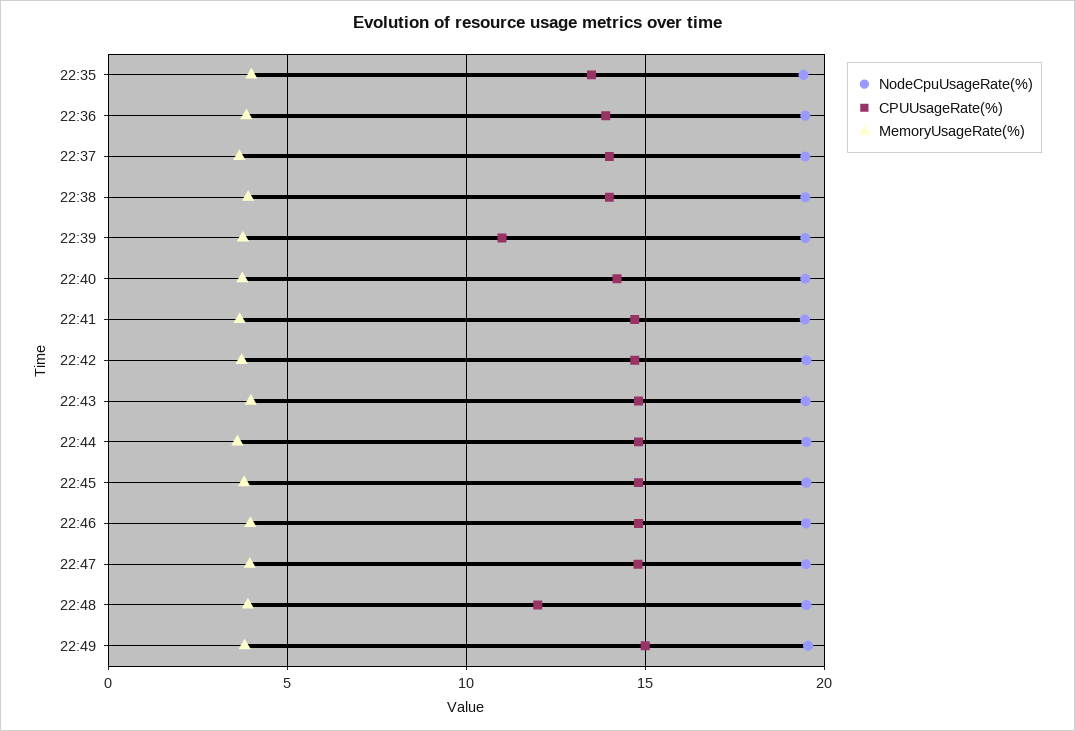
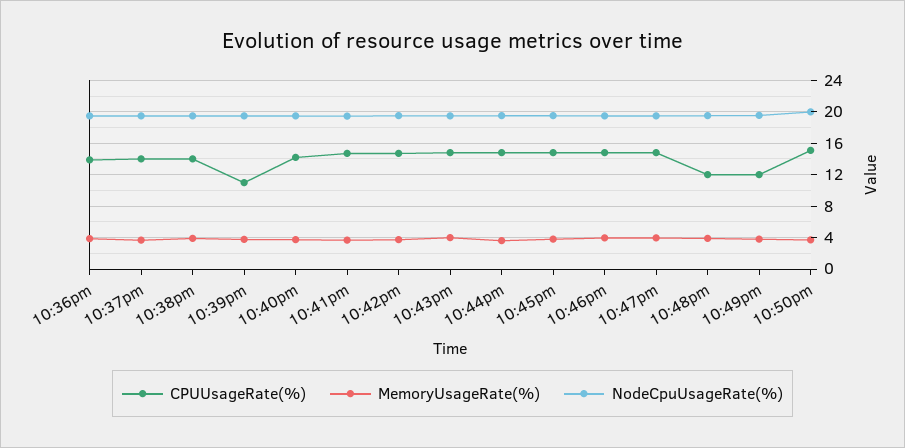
NodeCpuUsageRate(%), 22:35: 19.5 -> none
CPUUsageRate(%), 22:35: 13.5 -> none
MemoryUsageRate(%), 22:35: 4 -> none
CPUUsageRate(%), 22:49: 15 -> 12
CPUUsageRate(%), 10:50pm: none -> 15
MemoryUsageRate(%), 10:50pm: none -> 4
NodeCpuUsageRate(%), 10:50pm: none -> 20

